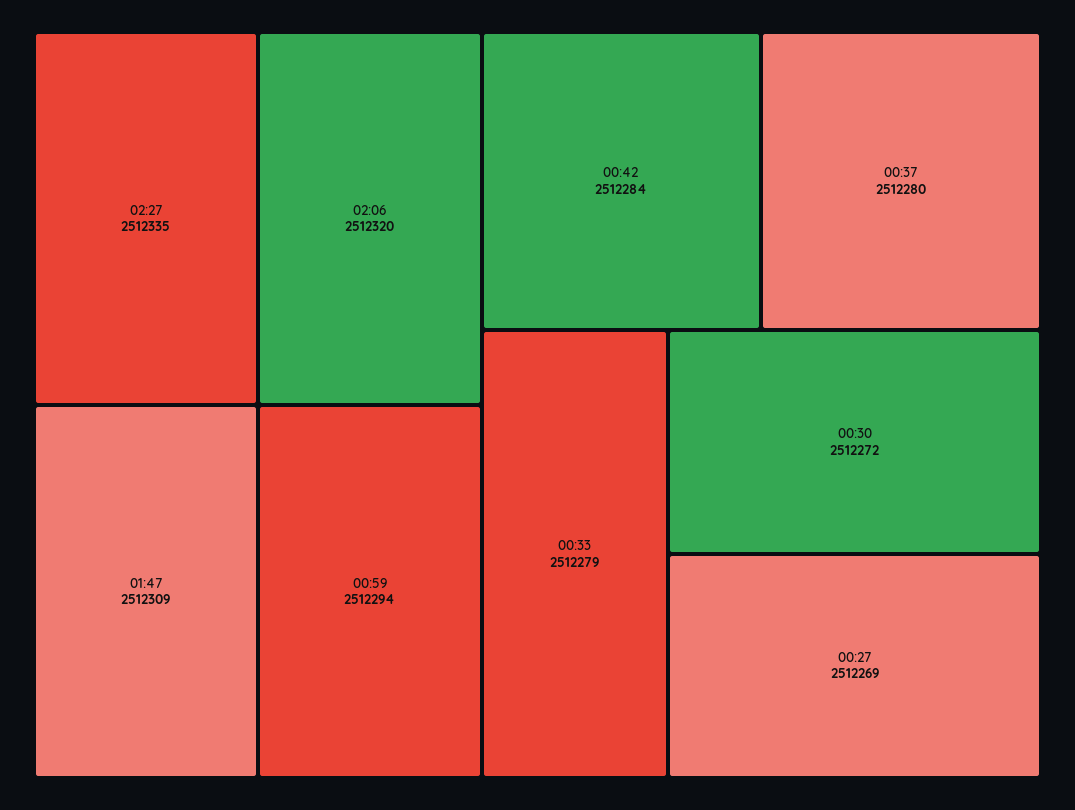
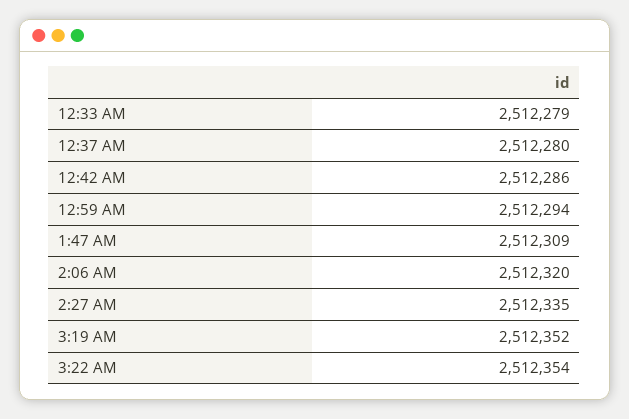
00:42: 2512284 -> 2512286
00:30: 2512272 -> none
00:27: 2512269 -> none
3:19 AM: none -> 2512352
3:22 AM: none -> 2512354

